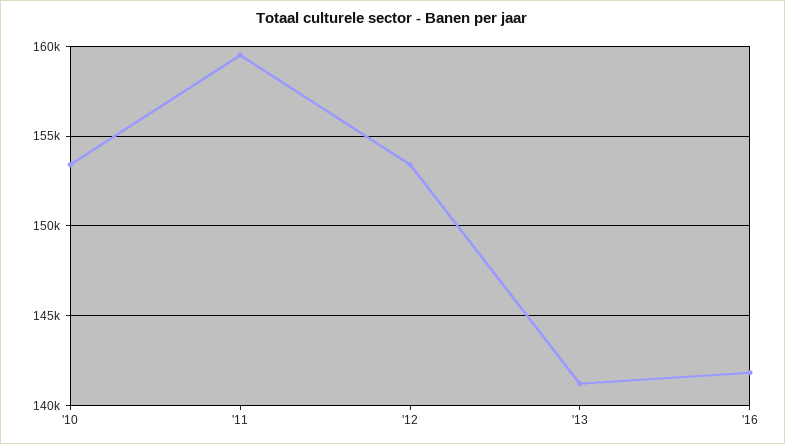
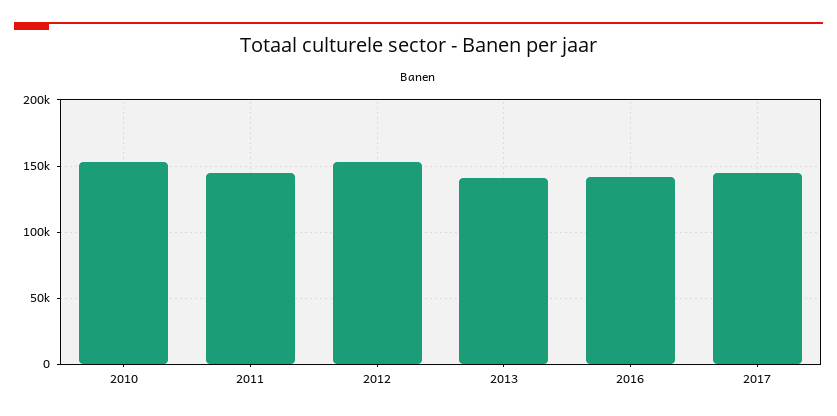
'11: 159500 -> 145000
2017: none -> 145000

